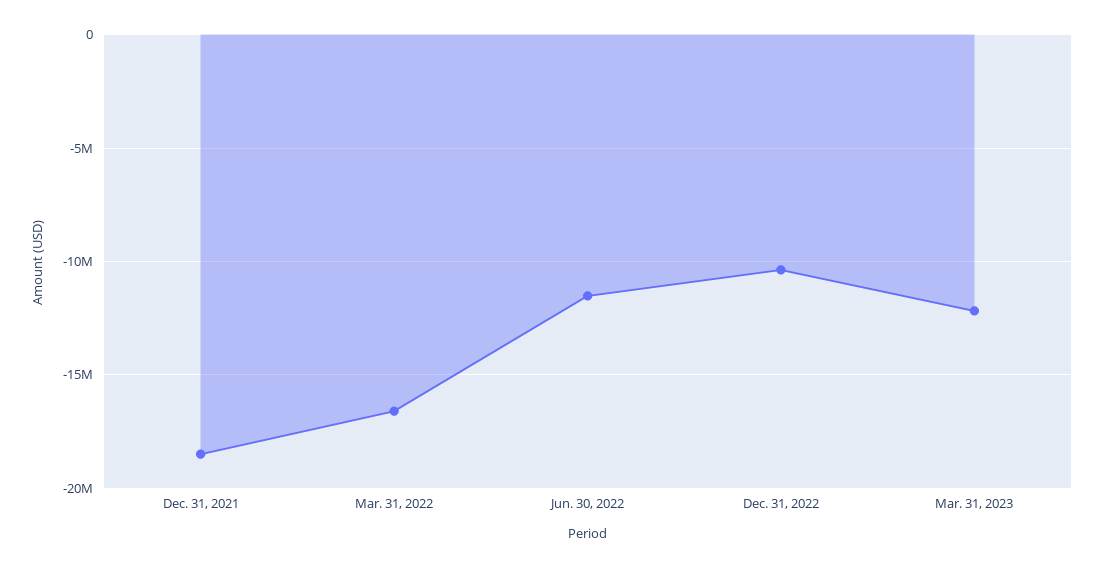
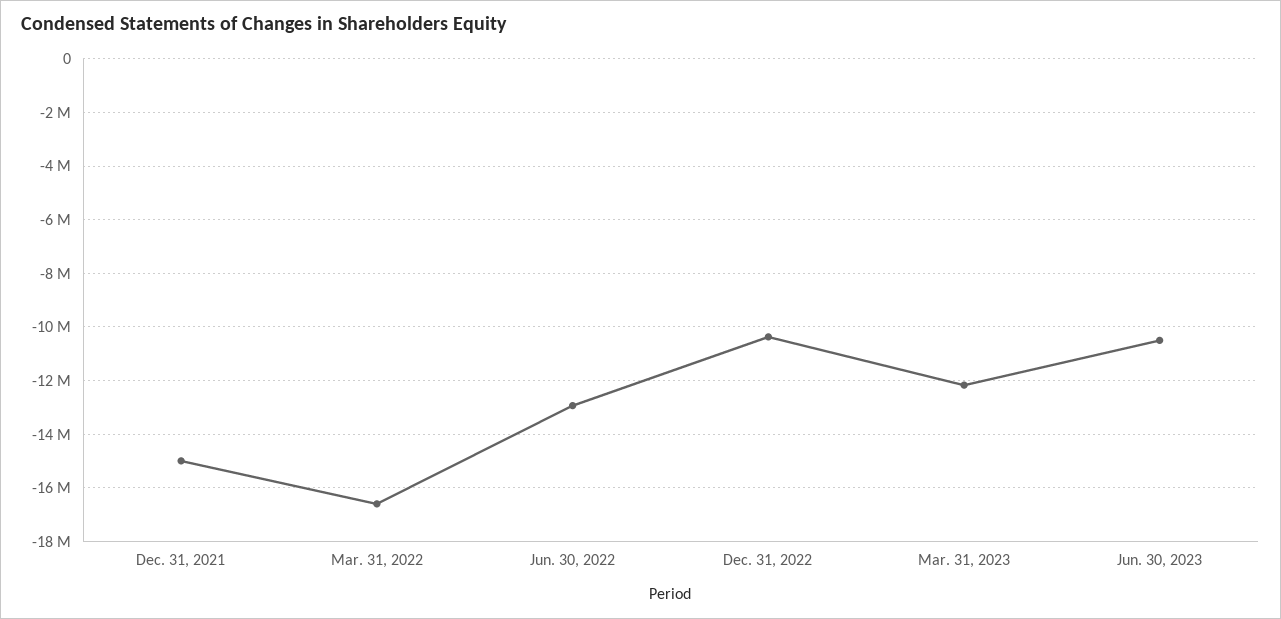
Dec. 31, 2021: -18500000 -> -15000000
Jun. 30, 2022: -11500000 -> -13000000
Jun. 30, 2023: none -> -10500000

